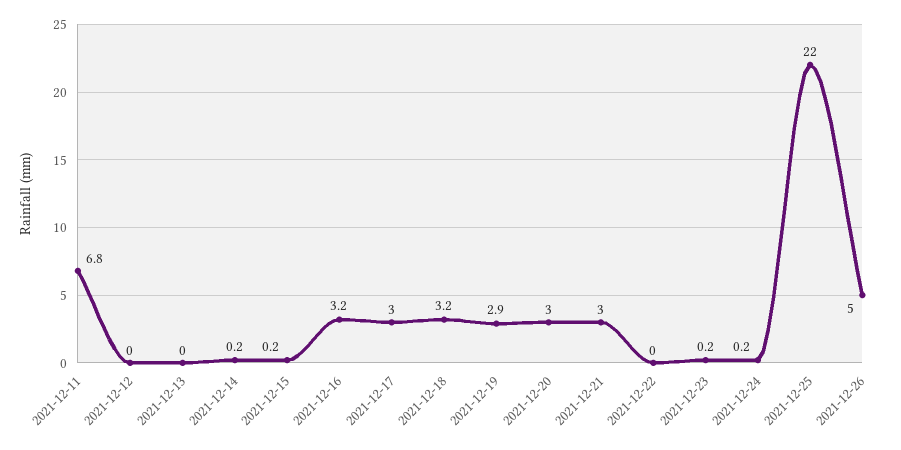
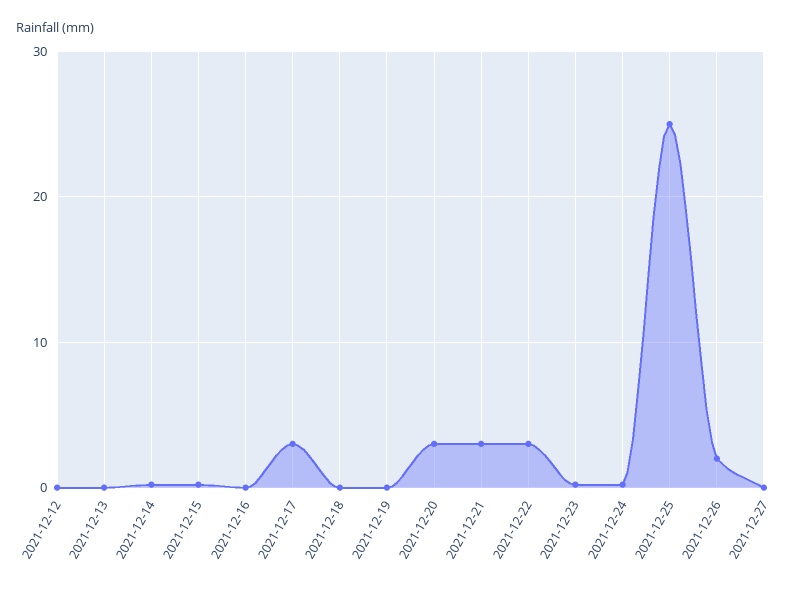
2021-12-11: 6.8 -> none
2021-12-16: 3.2 -> 0
2021-12-18: 3.2 -> 0
2021-12-19: 2.9 -> 0
2021-12-22: 0 -> 3
2021-12-25: 22 -> 25
2021-12-26: 5 -> 2
2021-12-27: none -> 0

